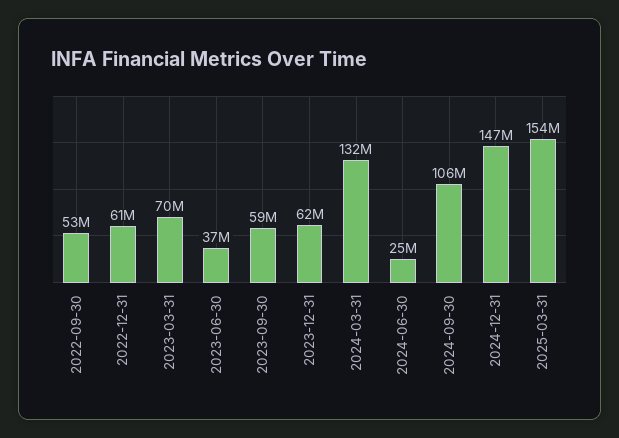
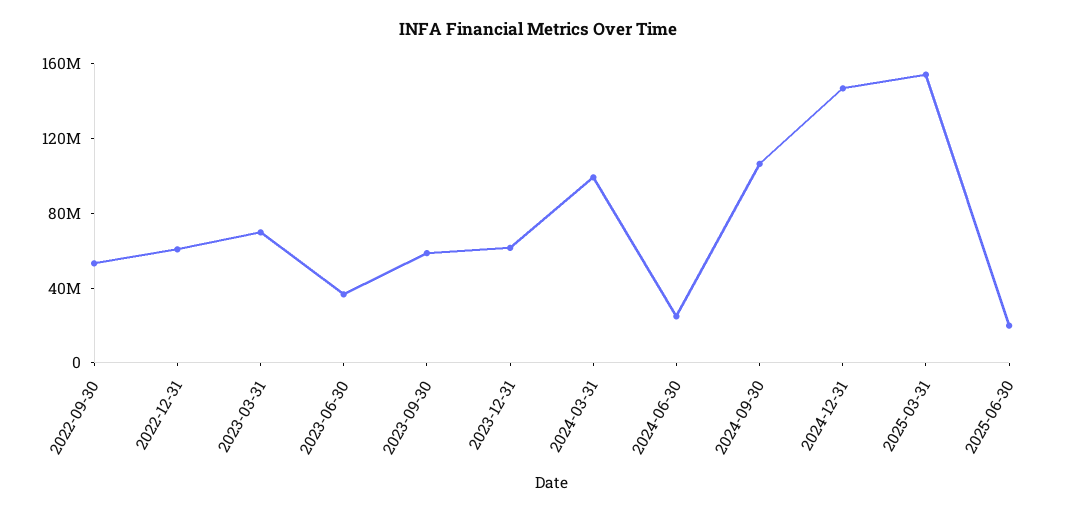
2024-03-31: 132000000 -> 100000000
2025-06-30: none -> 20000000

